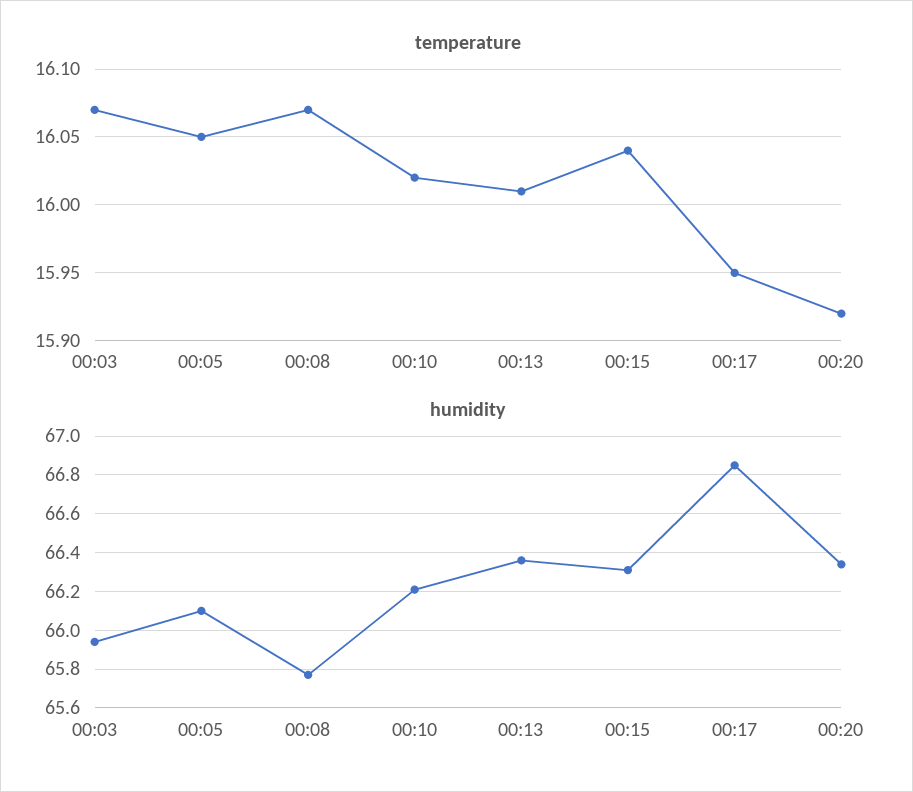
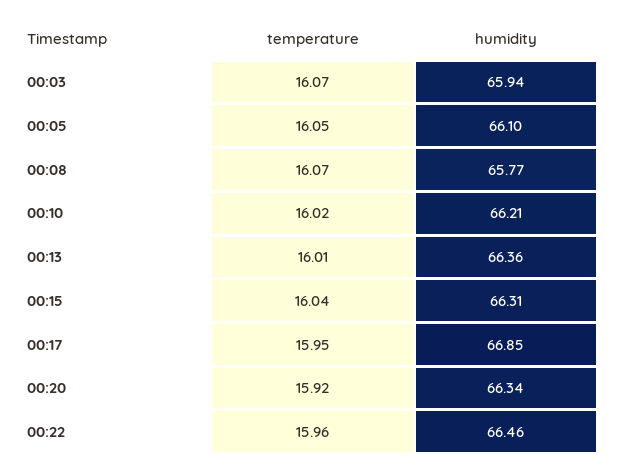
temperature, 00:22: none -> 15.96
humidity, 00:22: none -> 66.46

